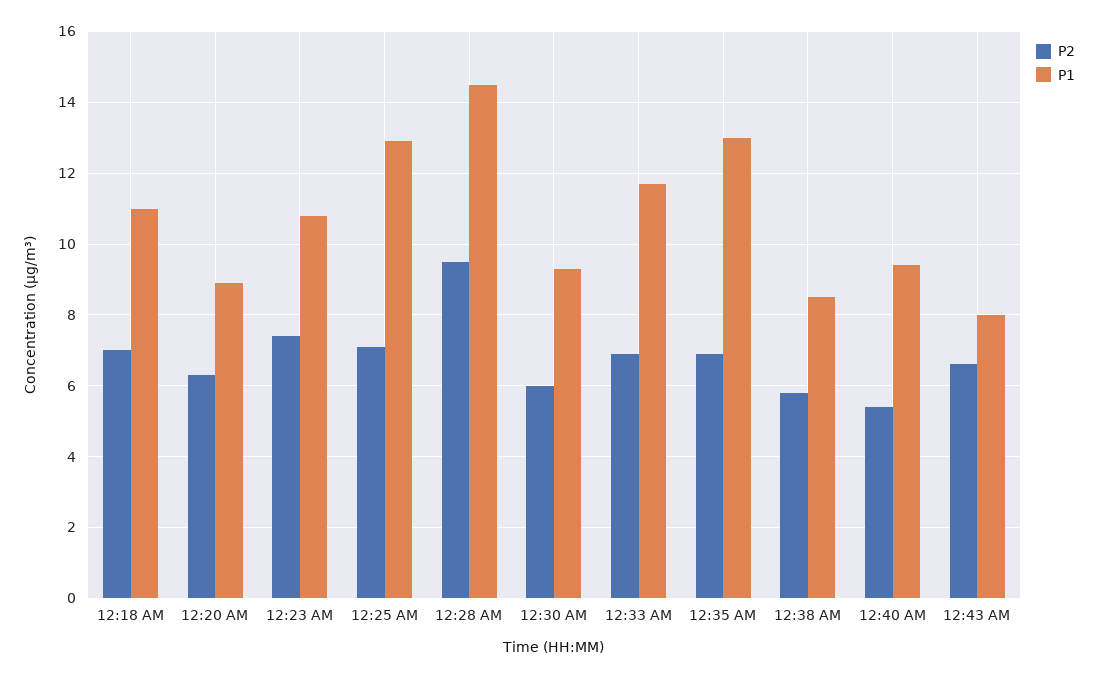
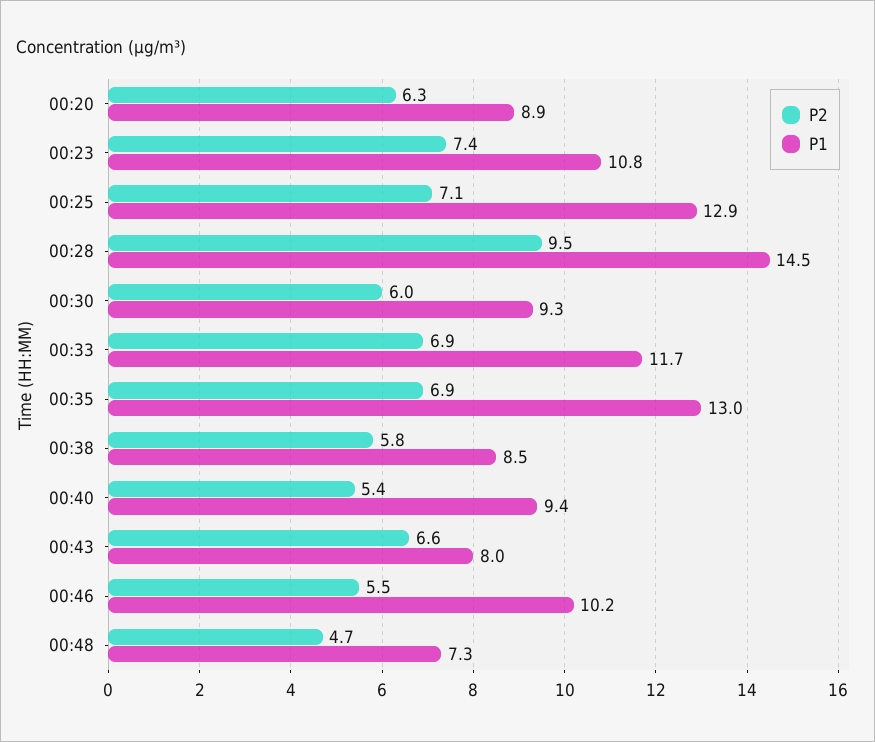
P2, 12:18 AM: 7 -> none
P1, 12:18 AM: 11 -> none
P2, 00:46: none -> 5.5
P1, 00:46: none -> 10.2
P2, 00:48: none -> 4.7
P1, 00:48: none -> 7.3

